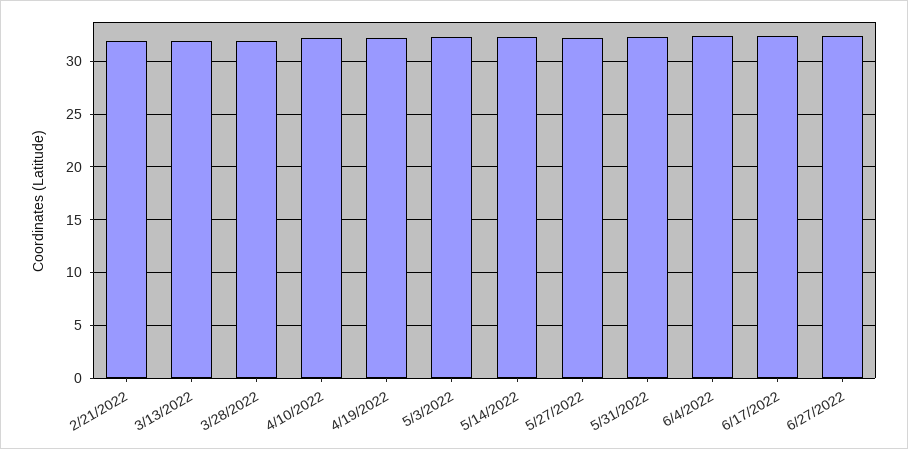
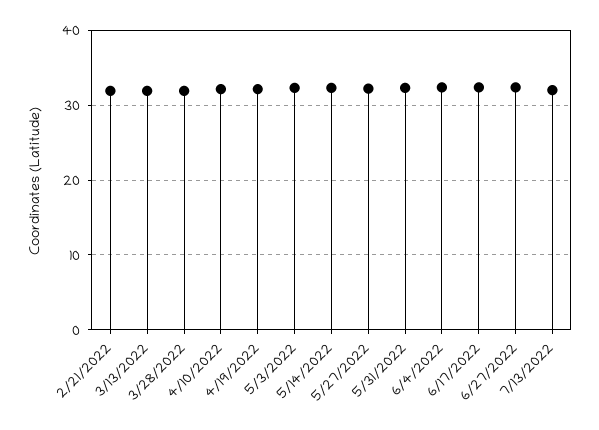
7/13/2022: none -> 32

